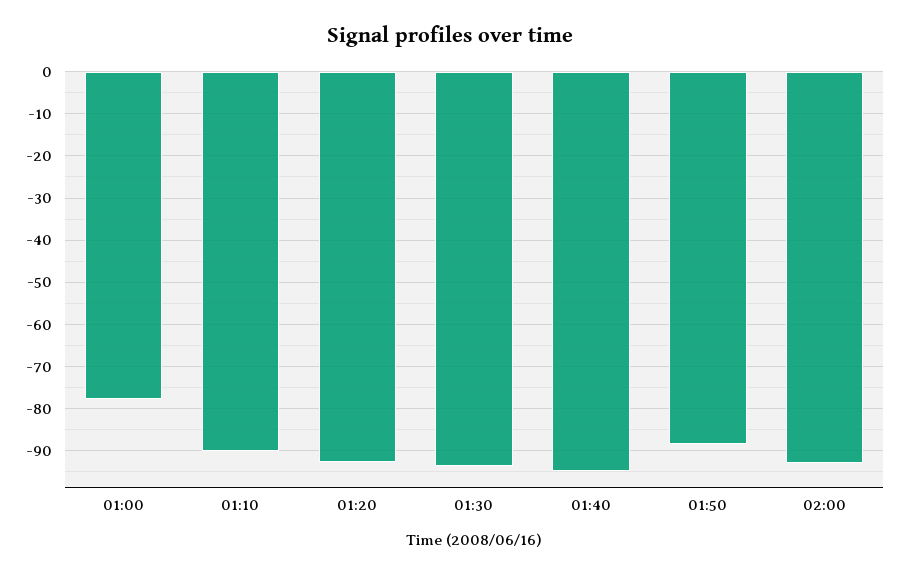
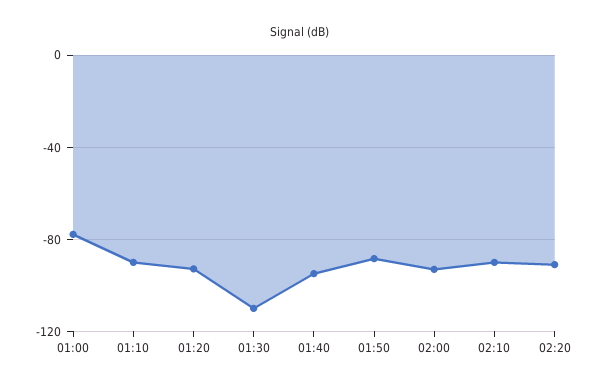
01:30: -94 -> -110
02:10: none -> -90
02:20: none -> -90

